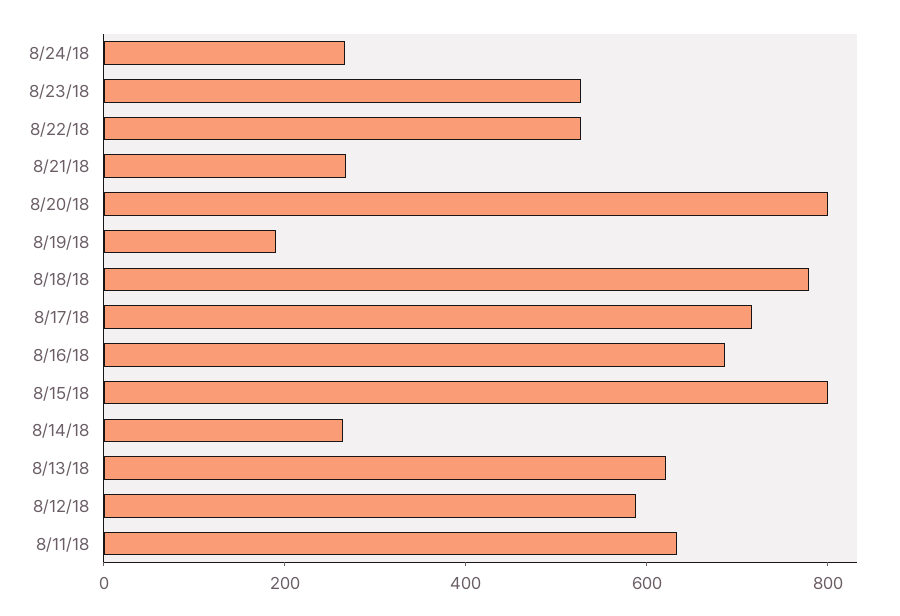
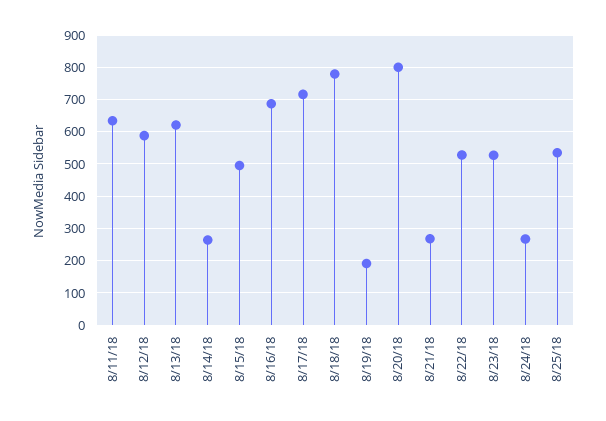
8/15/18: 800 -> 500
8/25/18: none -> 540

